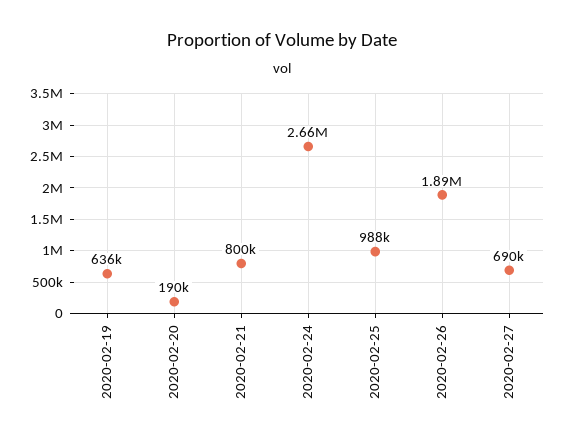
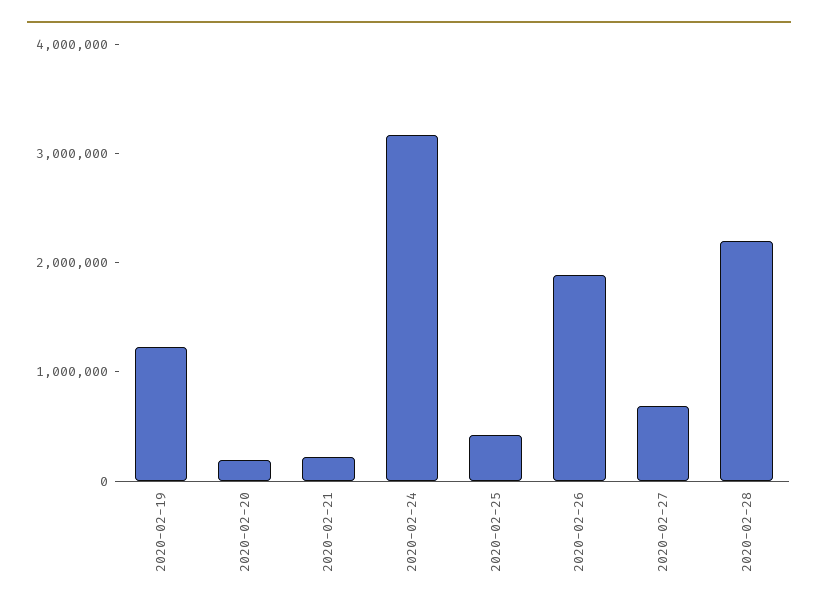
2020-02-19: 636000 -> 1200000
2020-02-21: 800000 -> 200000
2020-02-24: 2660000 -> 3200000
2020-02-25: 988000 -> 400000
2020-02-28: none -> 2200000

